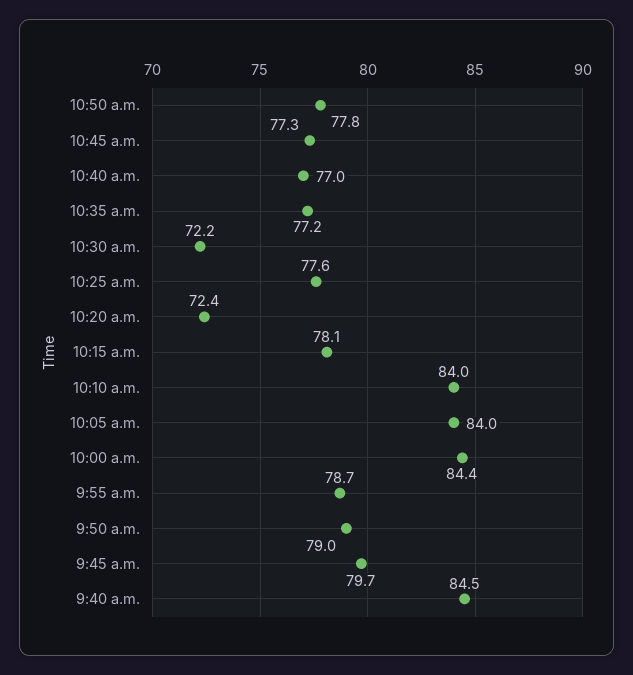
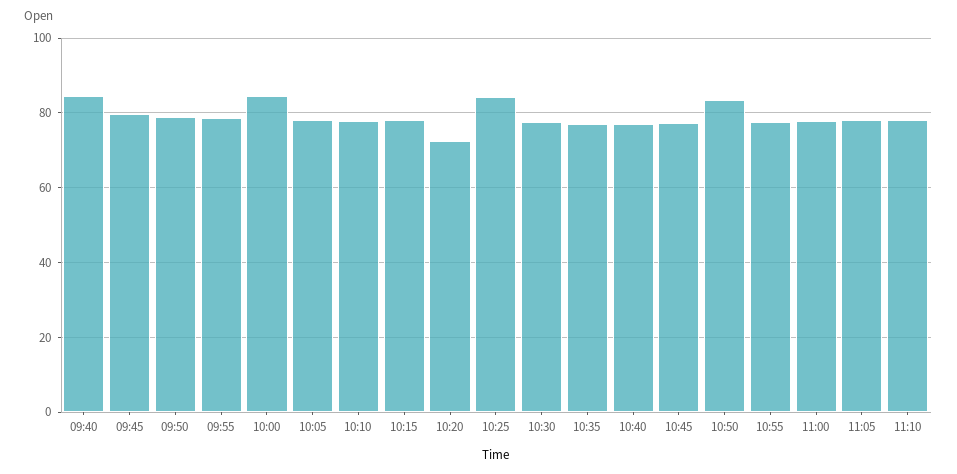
10:50 a.m.: 77.8 -> 84
10:30 a.m.: 72.2 -> 78
10:25 a.m.: 77.6 -> 84
10:10 a.m.: 84 -> 78
10:05 a.m.: 84 -> 78
10:55: none -> 78
11:00: none -> 78
11:05: none -> 78
11:10: none -> 78

